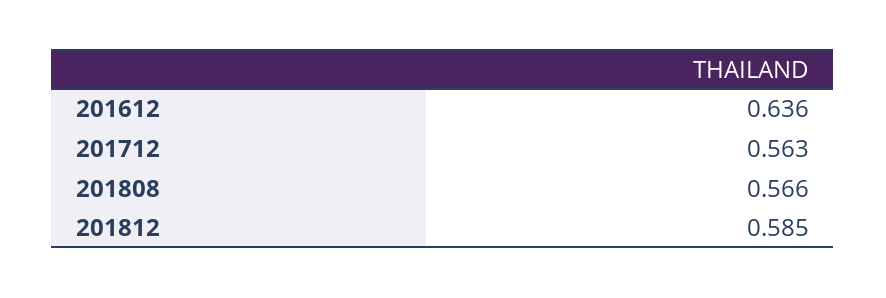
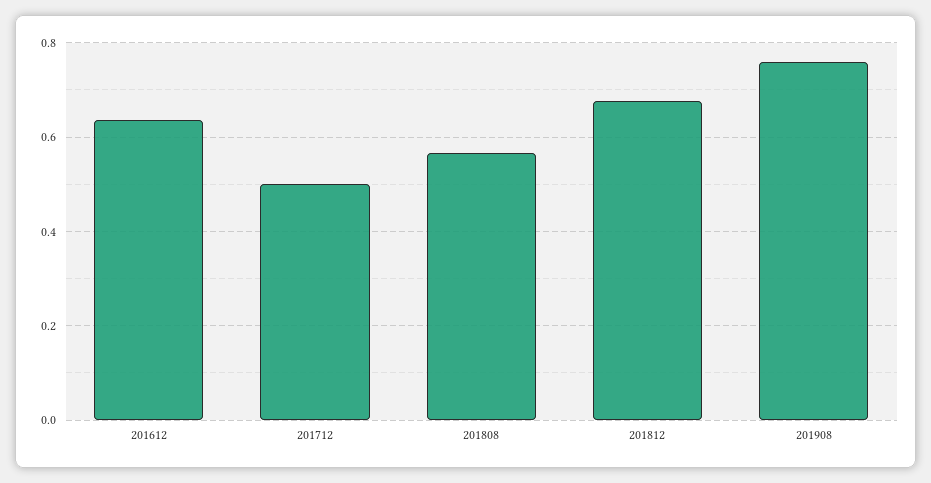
201712: 0.563 -> 0.5
201812: 0.585 -> 0.68
201908: none -> 0.76

